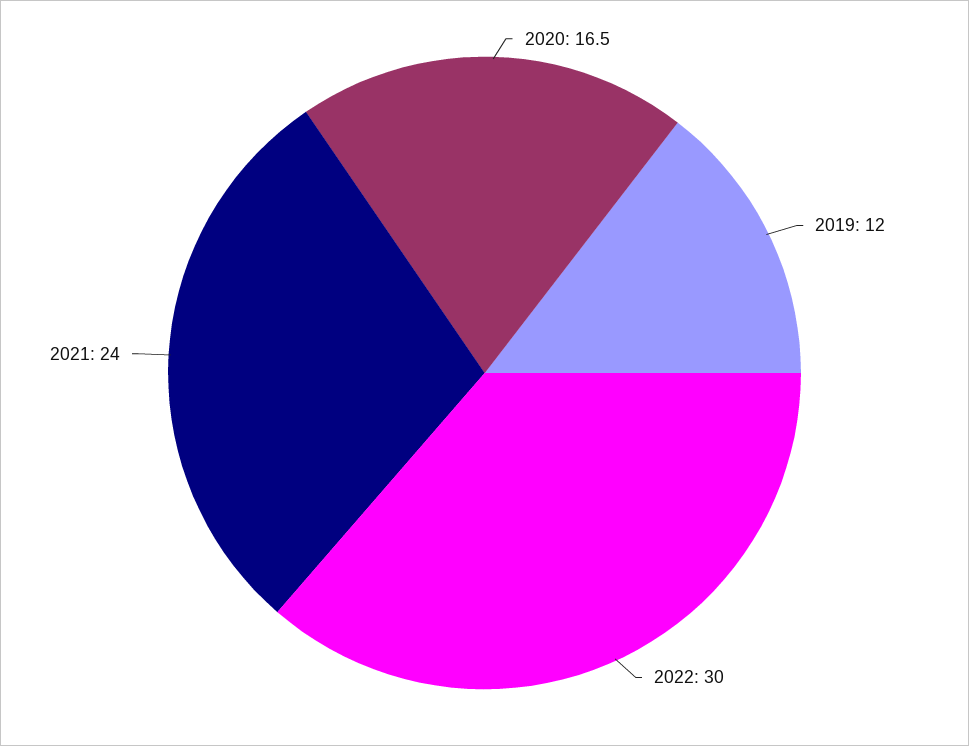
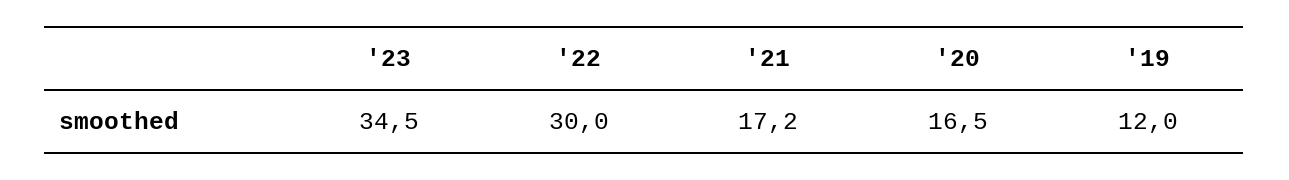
2021: 24 -> 17.2
'23: none -> 34.5

